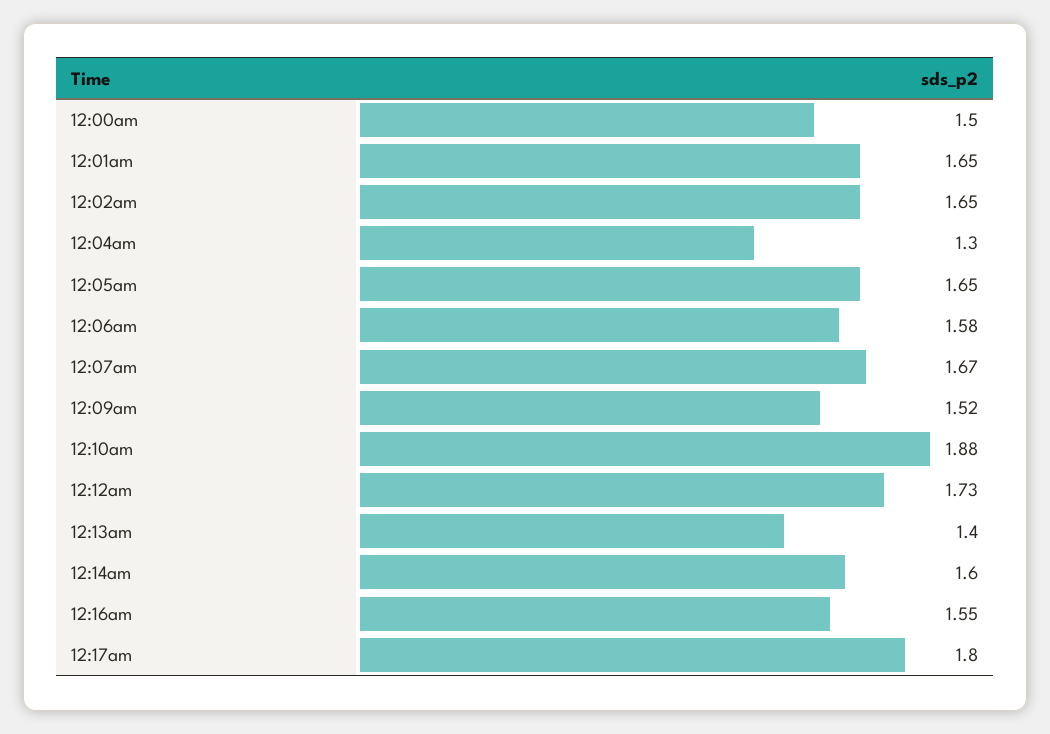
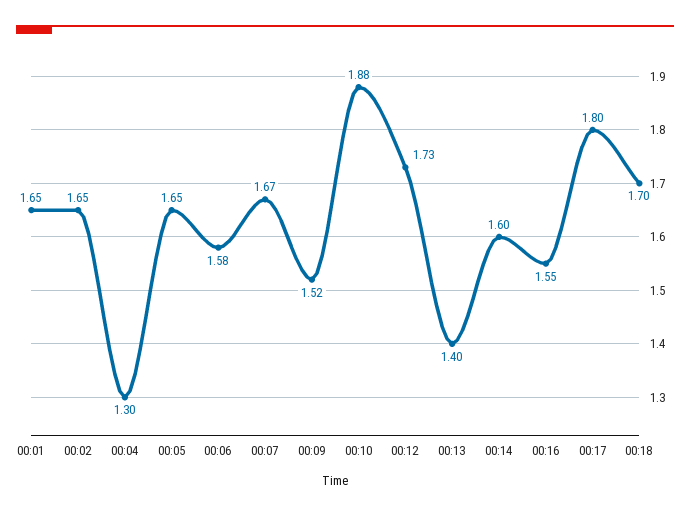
12:00am: 1.5 -> none
00:18: none -> 1.7

